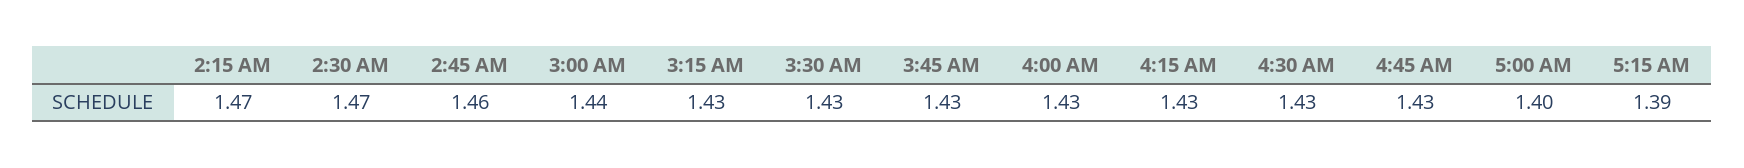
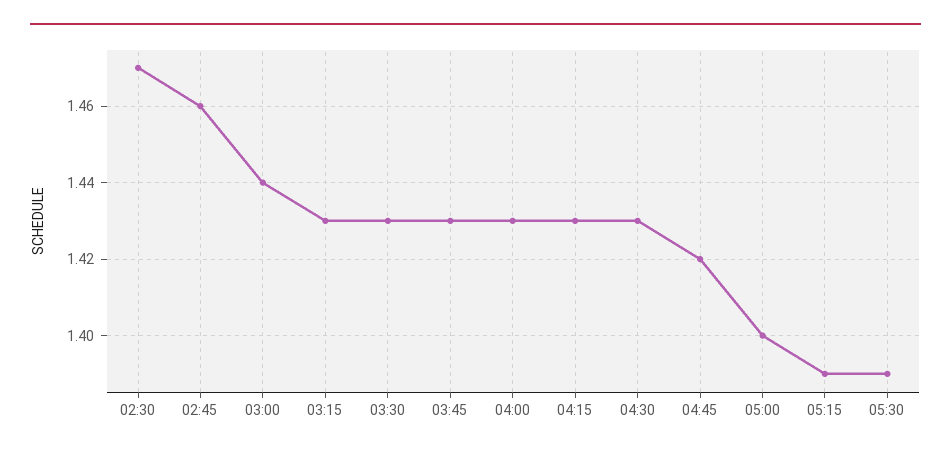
2:15 AM: 1.47 -> none
4:45 AM: 1.43 -> 1.42
05:30: none -> 1.39

